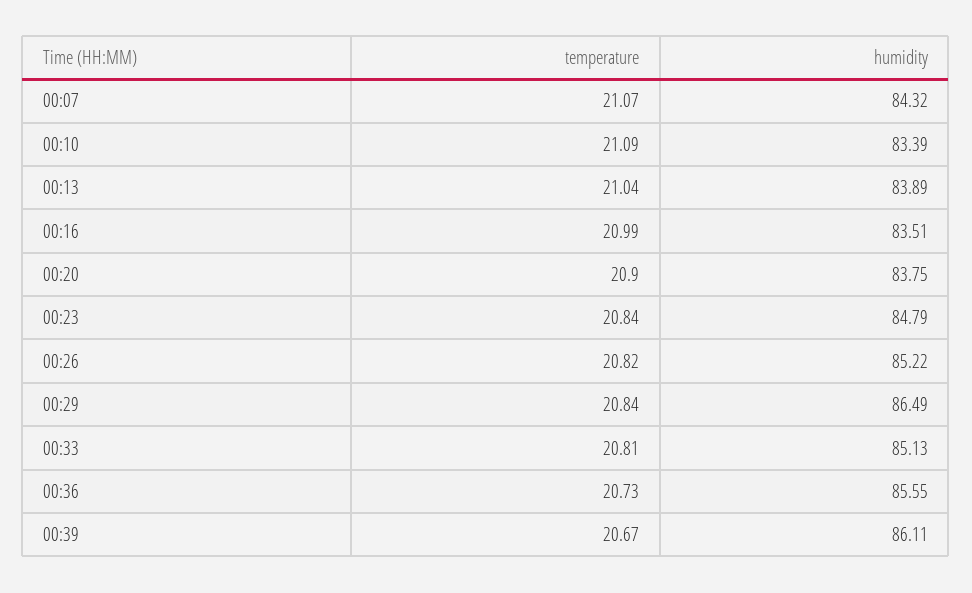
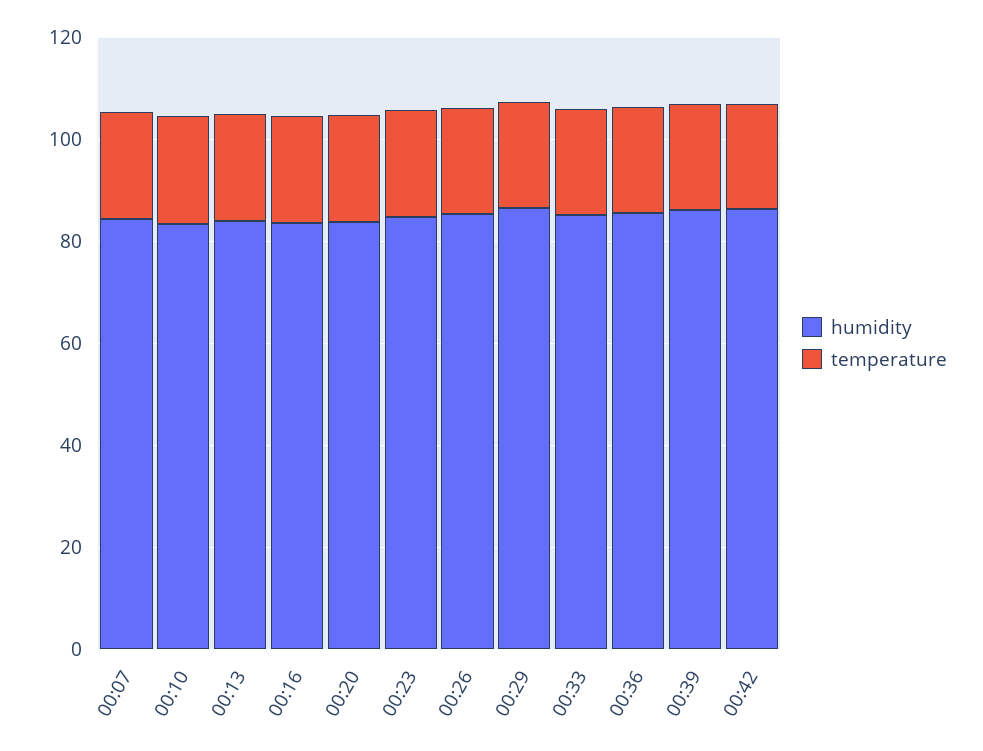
humidity, 00:42: none -> 85
temperature, 00:42: none -> 20

